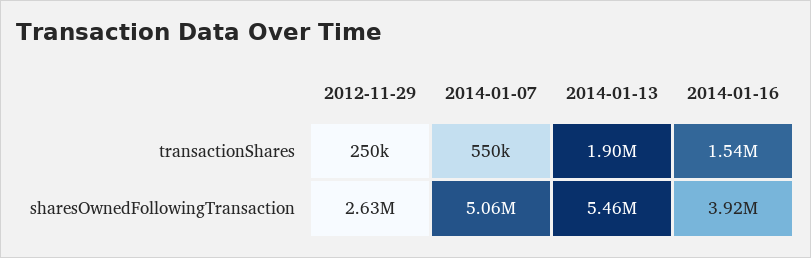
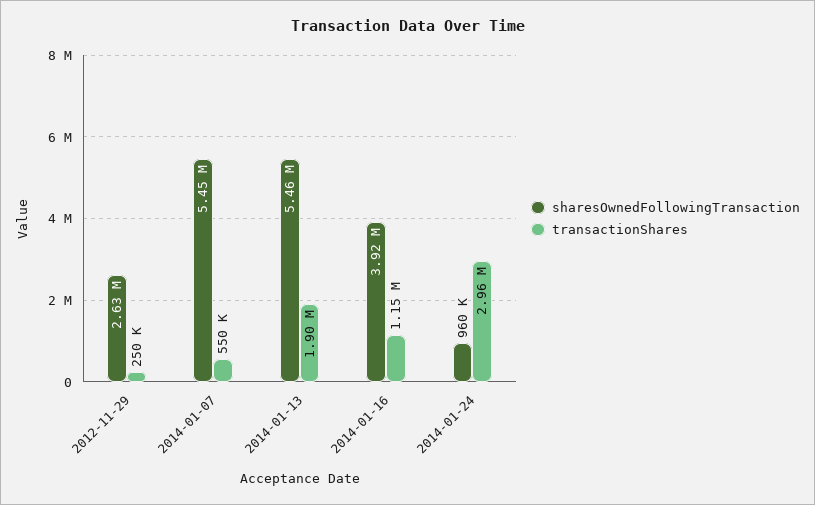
transactionShares, 2014-01-16: 1540000 -> 1150000
sharesOwnedFollowingTransaction, 2014-01-07: 5060000 -> 5450000
sharesOwnedFollowingTransaction, 2014-01-24: none -> 960000
transactionShares, 2014-01-24: none -> 2960000

